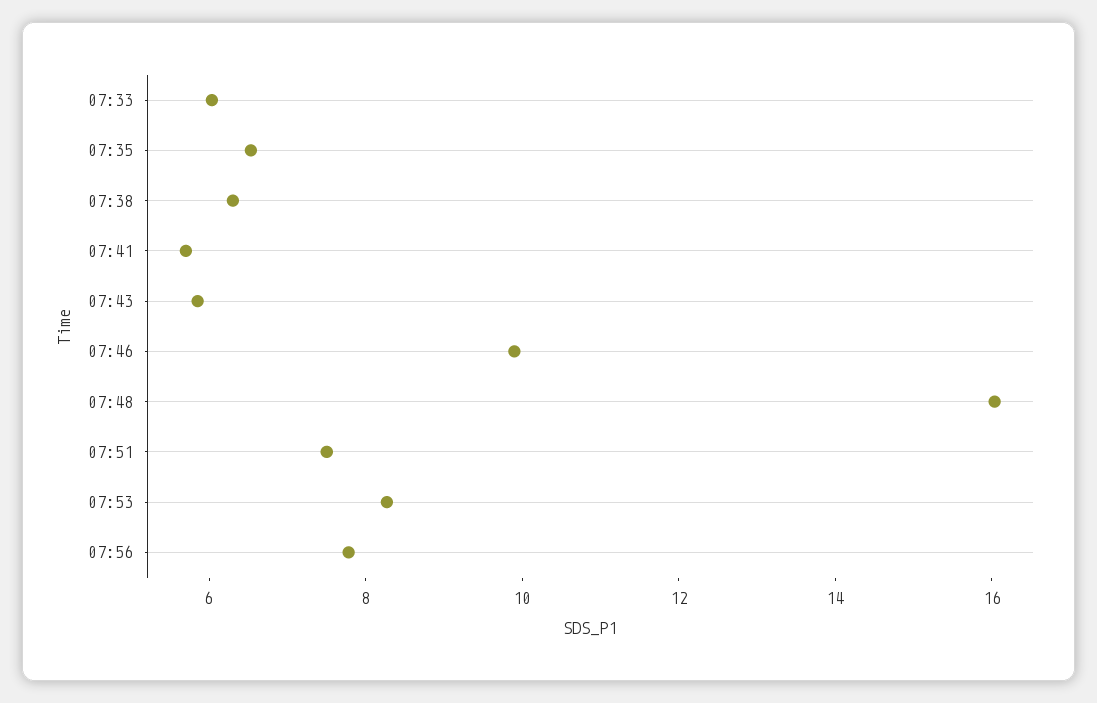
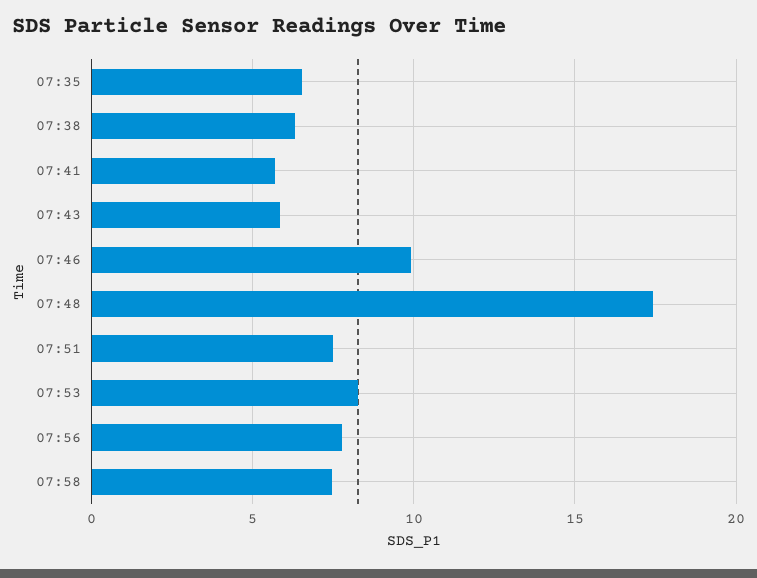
07:33: 6 -> none
07:48: 16 -> 17.5
07:58: none -> 7.5

